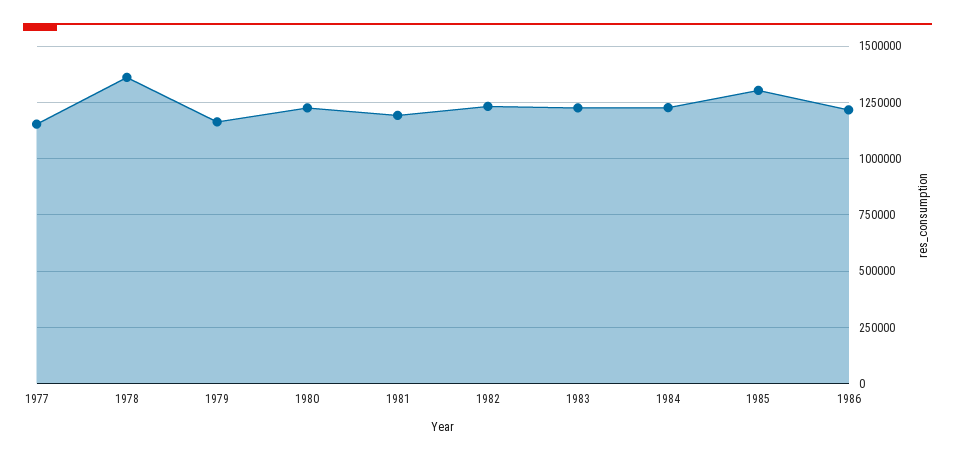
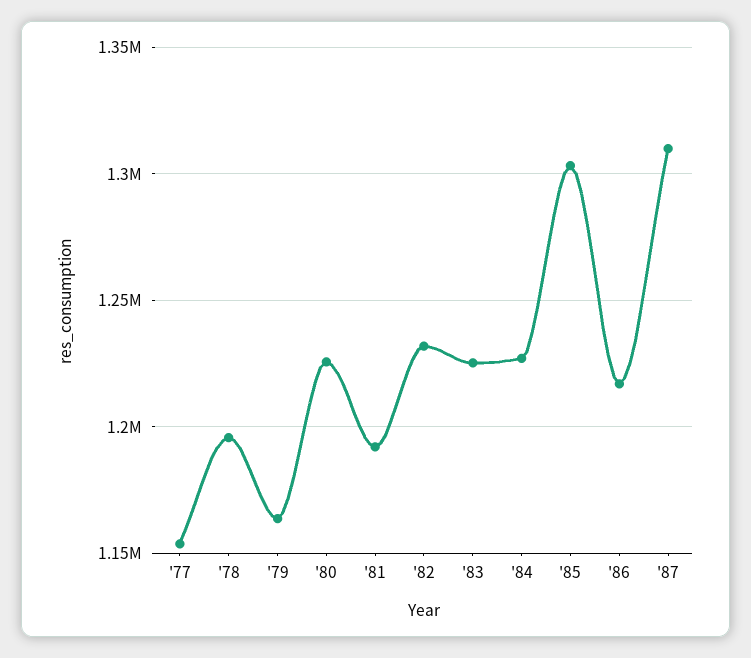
1978: 1350000 -> 1195000
'87: none -> 1310000

